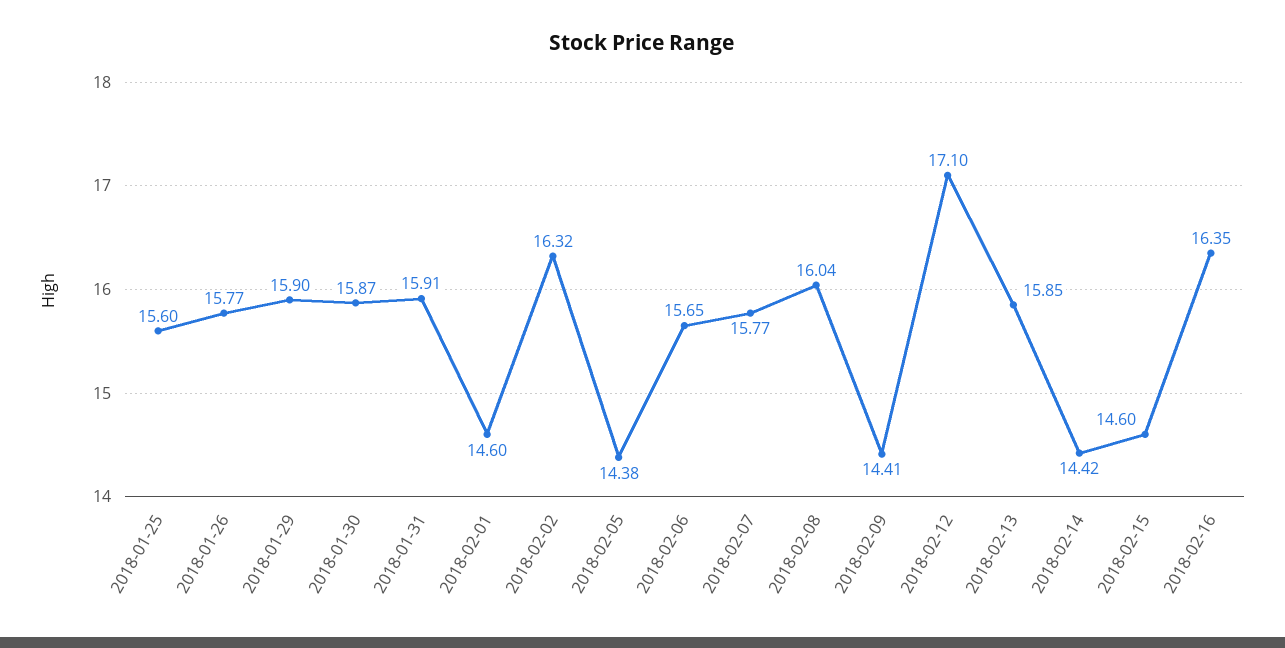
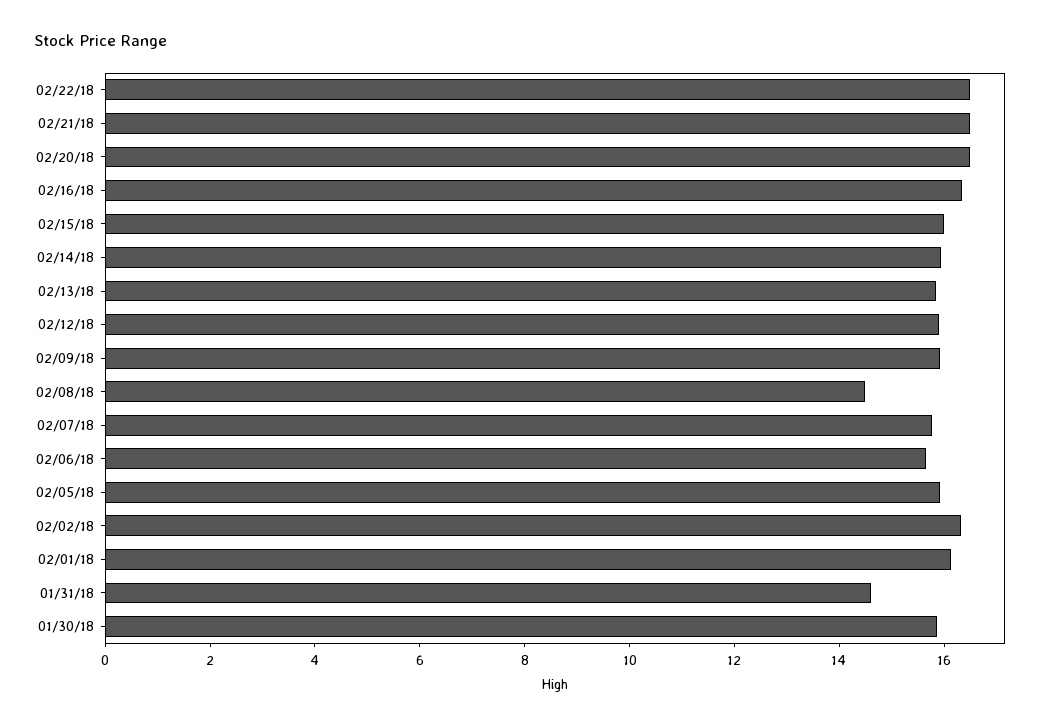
2018-01-25: 15.6 -> none
2018-01-26: 15.77 -> none
2018-01-29: 15.9 -> none
2018-01-31: 15.91 -> 14.5
2018-02-01: 14.6 -> 16
2018-02-05: 14.38 -> 16
2018-02-08: 16.04 -> 14.5
2018-02-09: 14.41 -> 16
2018-02-12: 17.1 -> 16
2018-02-14: 14.42 -> 16
2018-02-15: 14.6 -> 16
02/22/18: none -> 16.5
02/21/18: none -> 16.5
02/20/18: none -> 16.5

